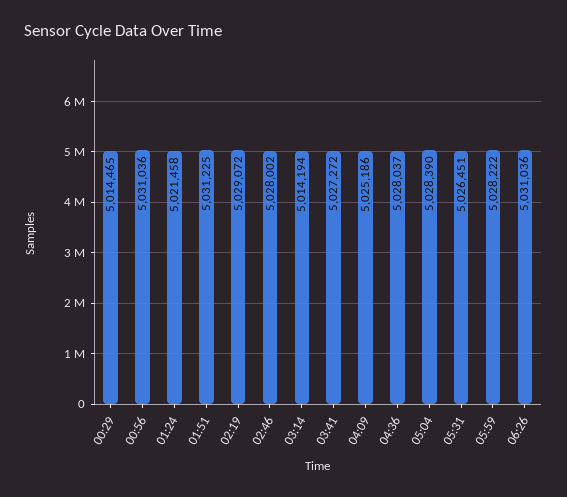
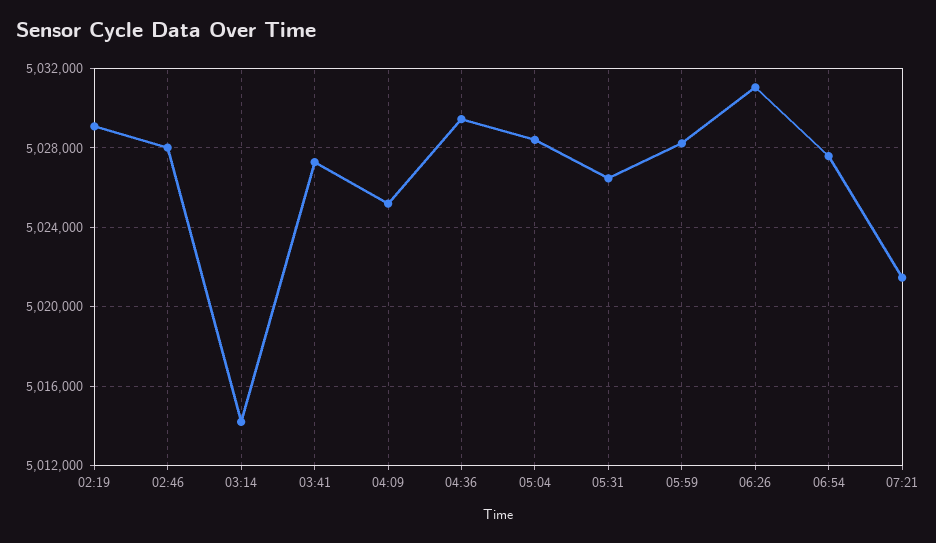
00:29: 5014465 -> none
00:56: 5031036 -> none
01:24: 5021458 -> none
01:51: 5031225 -> none
04:36: 5028037 -> 5029500
06:54: none -> 5027500
07:21: none -> 5021500

